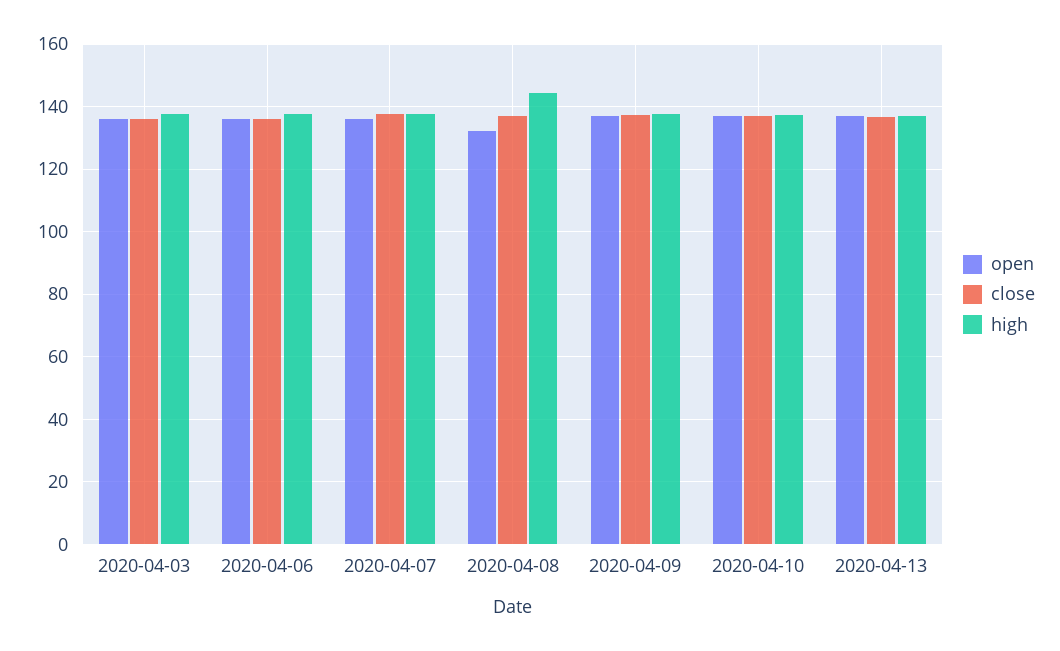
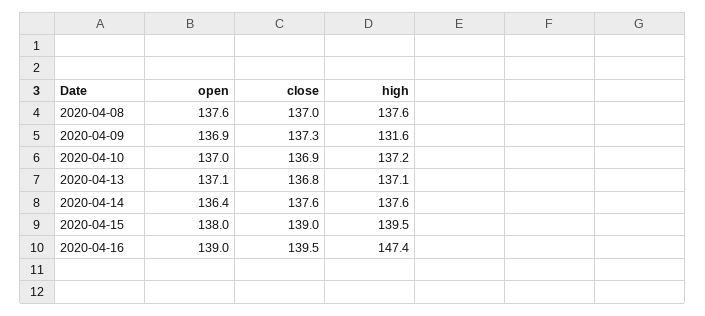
open, 2020-04-03: 136 -> none
close, 2020-04-03: 136 -> none
high, 2020-04-03: 138 -> none
open, 2020-04-06: 136 -> none
close, 2020-04-06: 136 -> none
high, 2020-04-06: 138 -> none
open, 2020-04-07: 136 -> none
close, 2020-04-07: 138 -> none
high, 2020-04-07: 138 -> none
open, 2020-04-08: 132 -> 137.6
high, 2020-04-08: 144 -> 137.6
high, 2020-04-09: 138 -> 131.6
open, 2020-04-14: none -> 136.4
close, 2020-04-14: none -> 137.6
high, 2020-04-14: none -> 137.6
open, 2020-04-15: none -> 138
close, 2020-04-15: none -> 139
high, 2020-04-15: none -> 139.5
open, 2020-04-16: none -> 139
close, 2020-04-16: none -> 139.5
high, 2020-04-16: none -> 147.4

